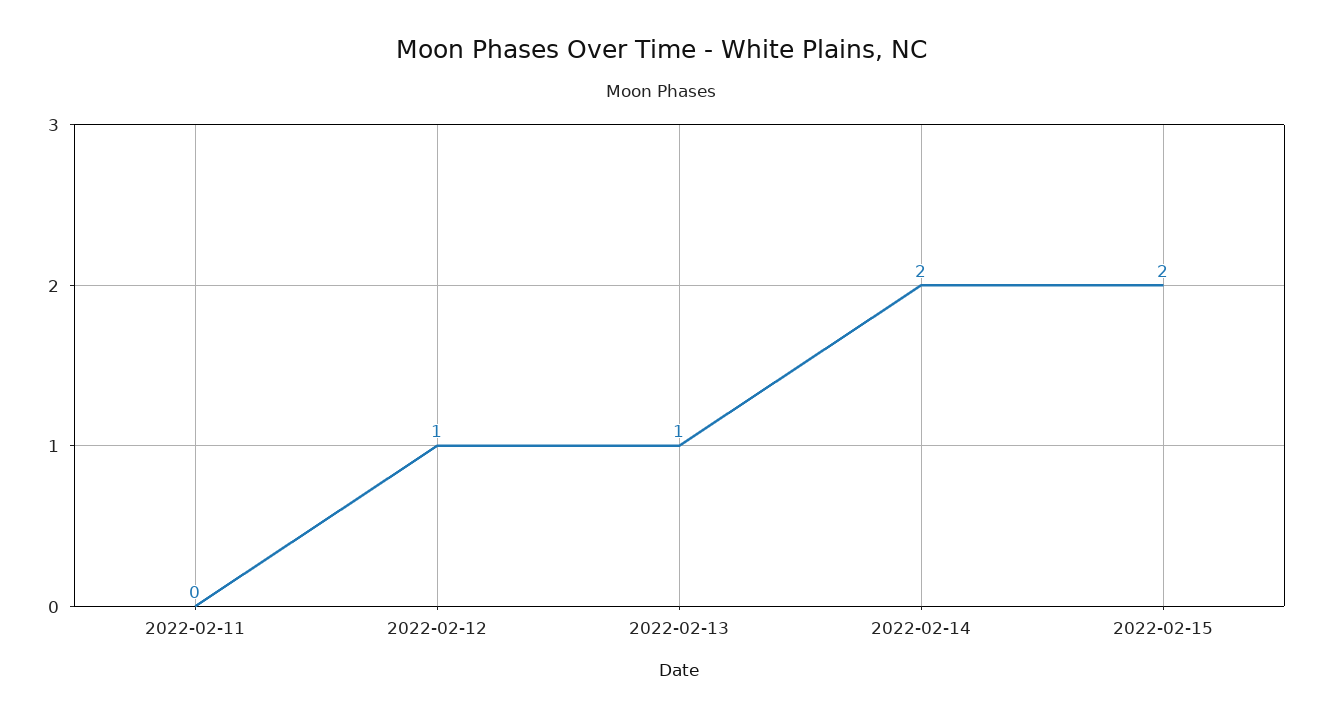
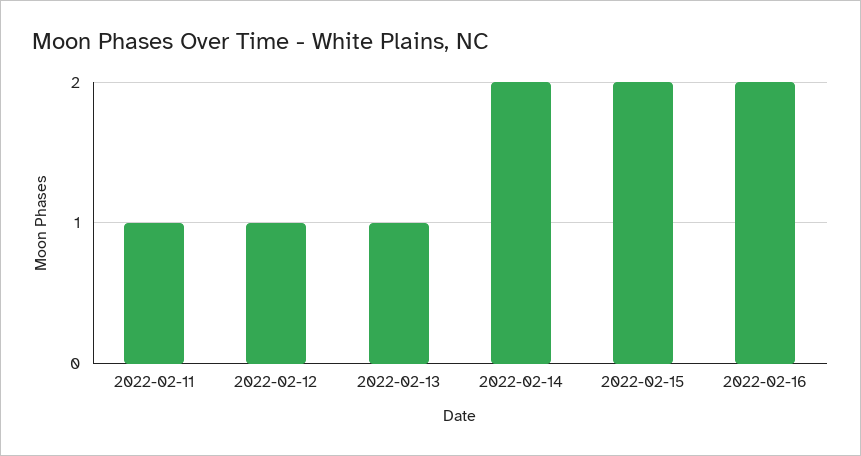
2022-02-11: 0 -> 1
2022-02-16: none -> 2

